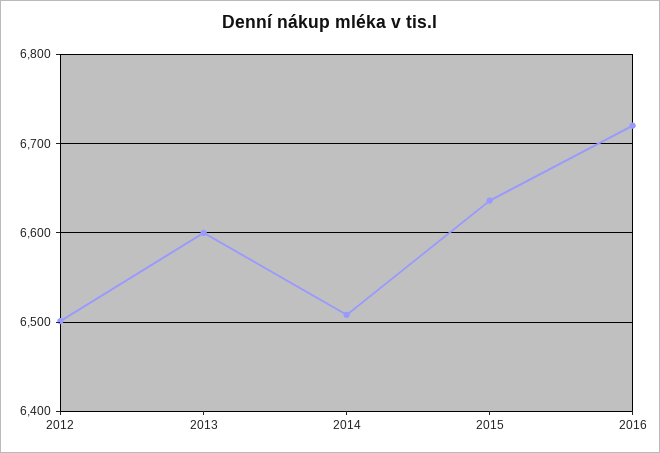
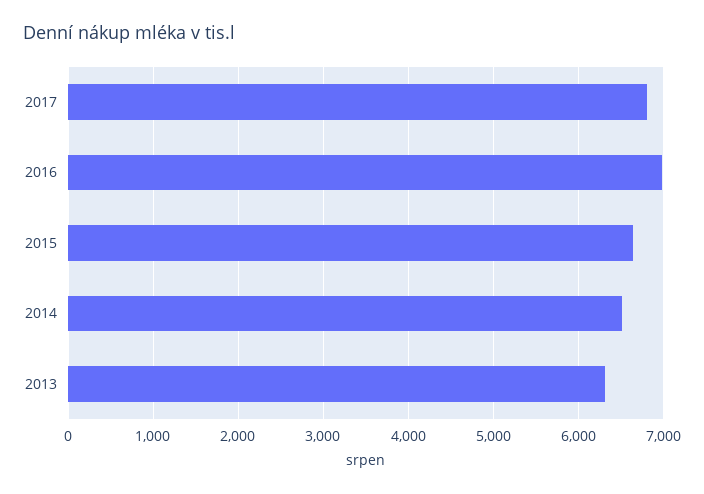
2012: 6500 -> none
2013: 6600 -> 6300
2016: 6720 -> 7000
2017: none -> 6800

